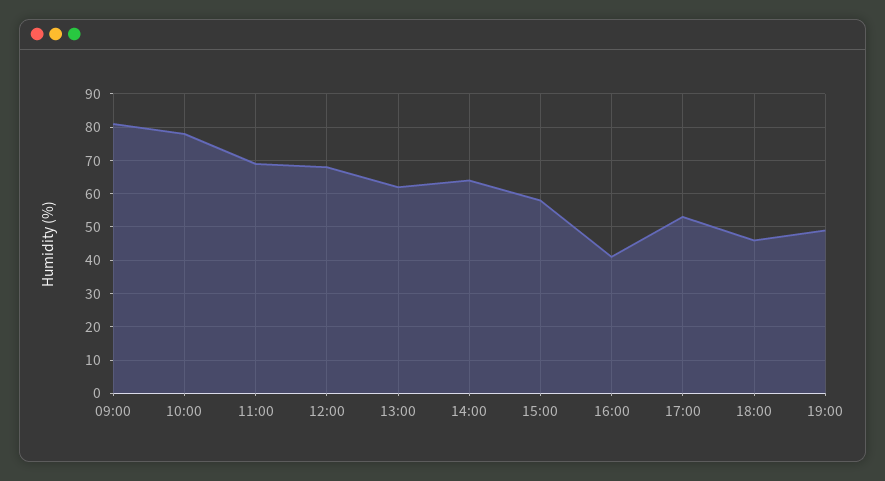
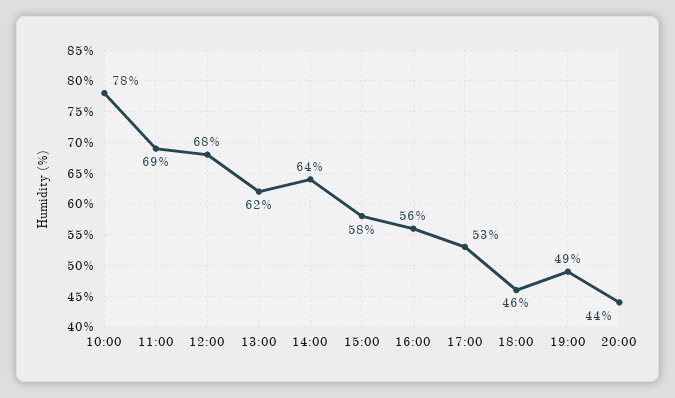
09:00: 80 -> none
16:00: 40 -> 56
20:00: none -> 44

